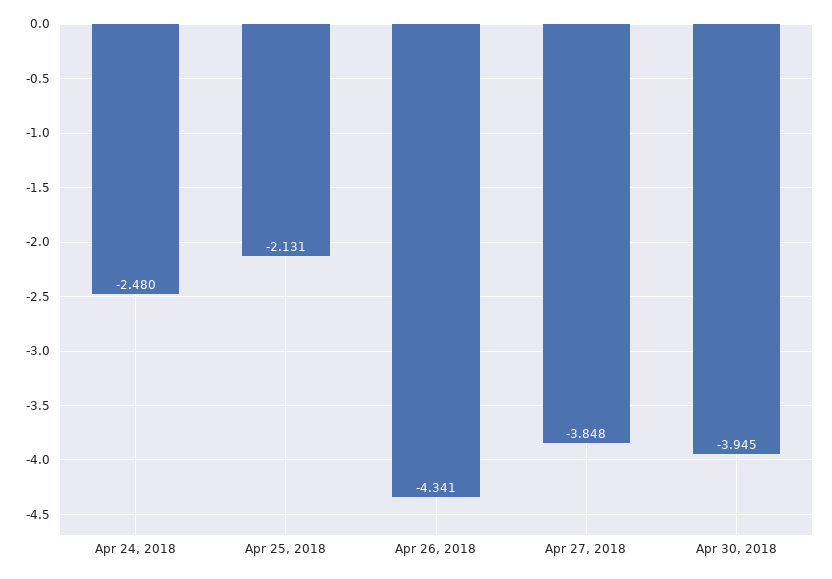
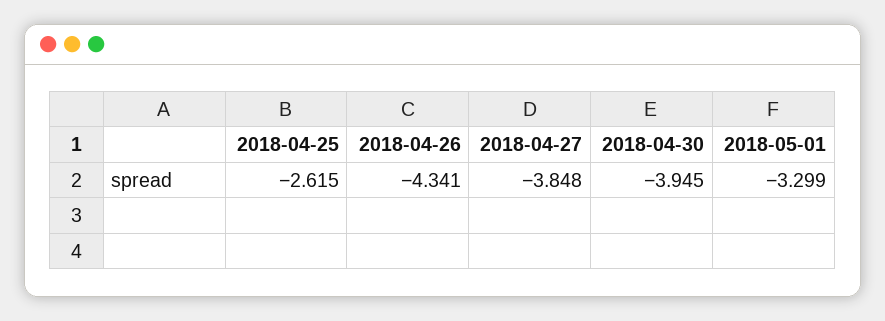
Apr 24, 2018: -2.48 -> none
Apr 25, 2018: -2.131 -> -2.615
2018-05-01: none -> -3.299

